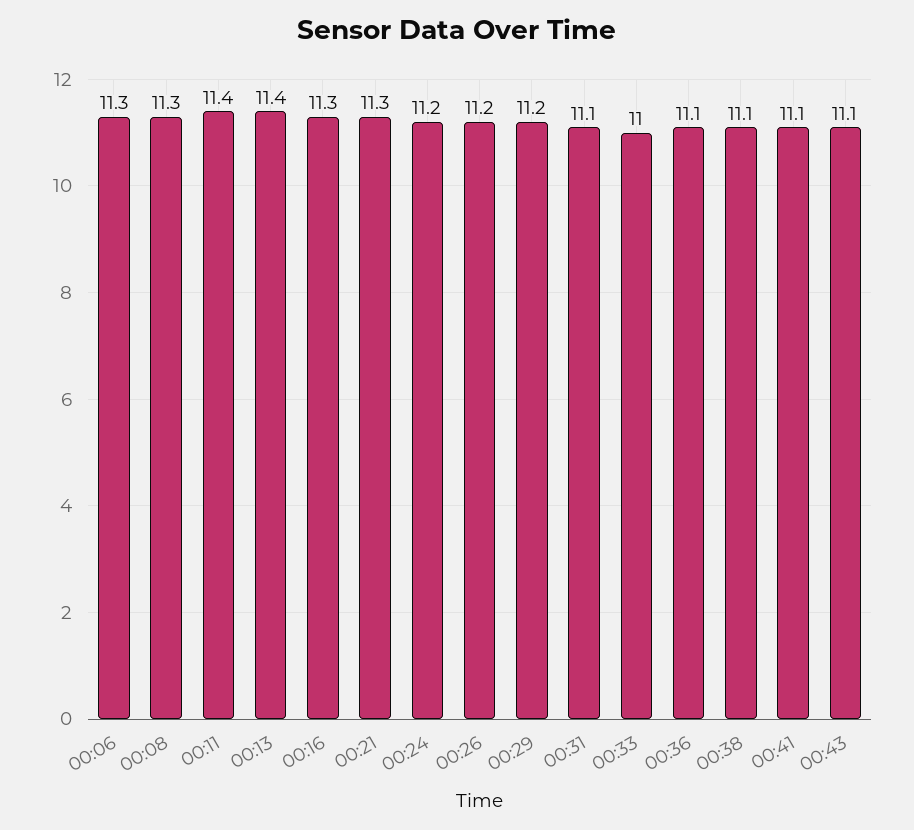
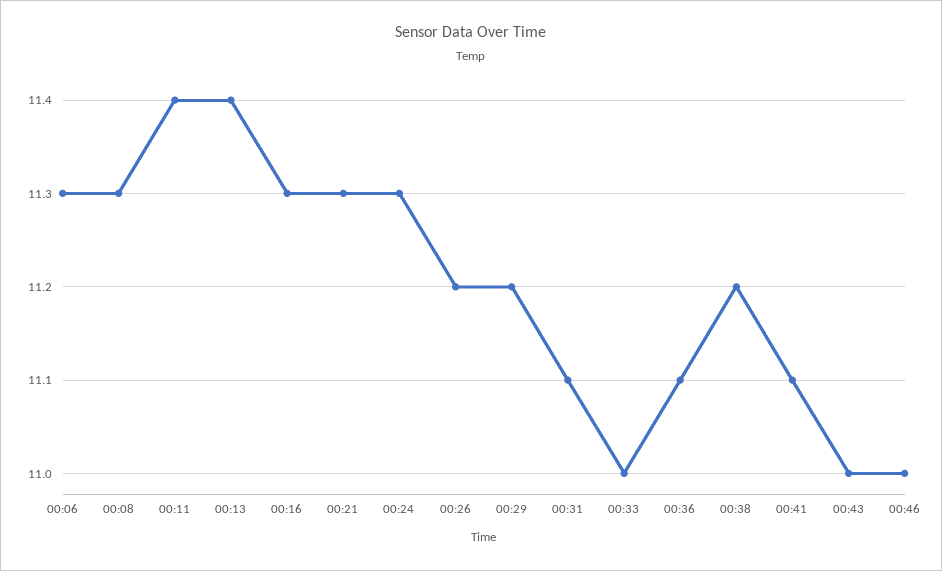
00:24: 11.2 -> 11.3
00:38: 11.1 -> 11.2
00:43: 11.1 -> 11
00:46: none -> 11

